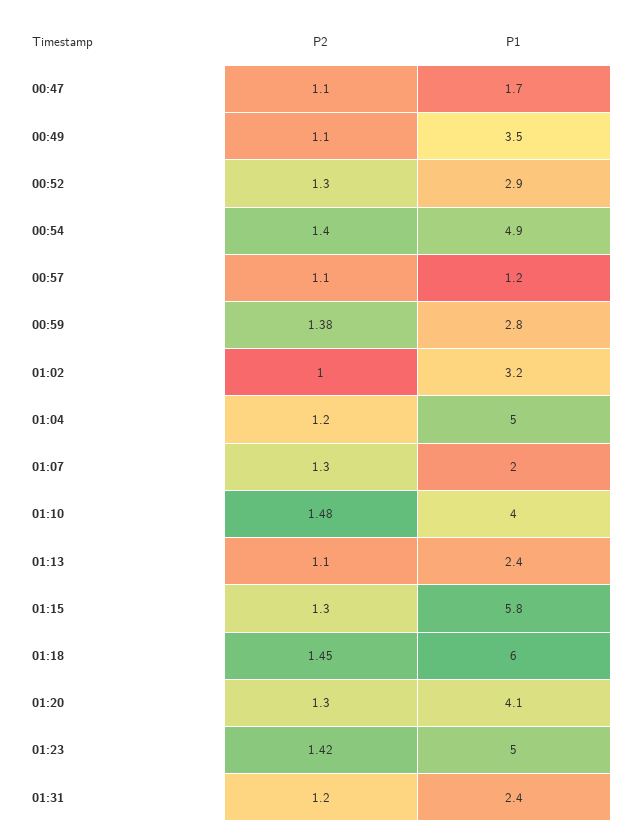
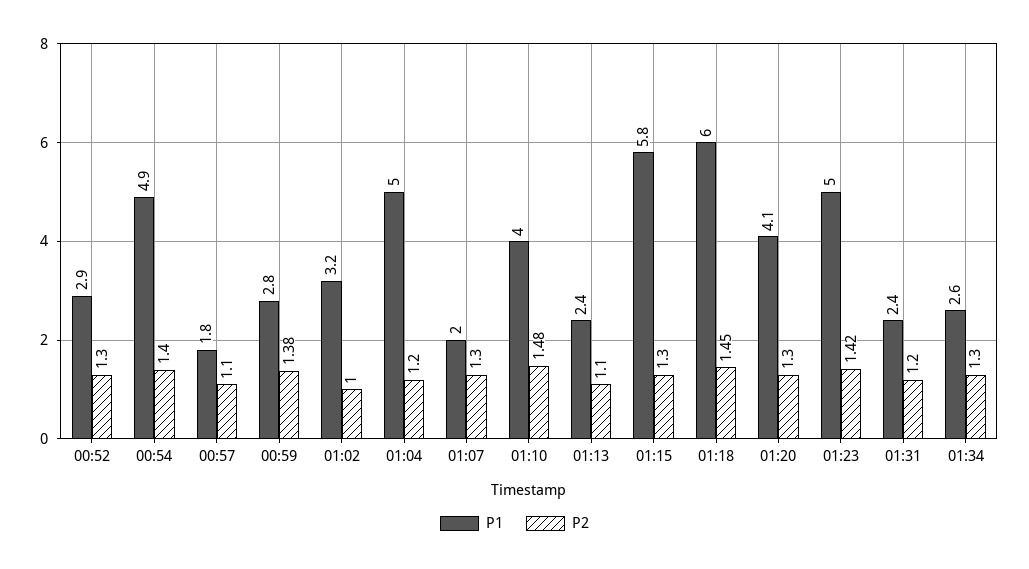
P2, 00:47: 1.1 -> none
P1, 00:47: 1.7 -> none
P2, 00:49: 1.1 -> none
P1, 00:49: 3.5 -> none
P1, 00:57: 1.2 -> 1.8
P1, 01:34: none -> 2.6
P2, 01:34: none -> 1.3

